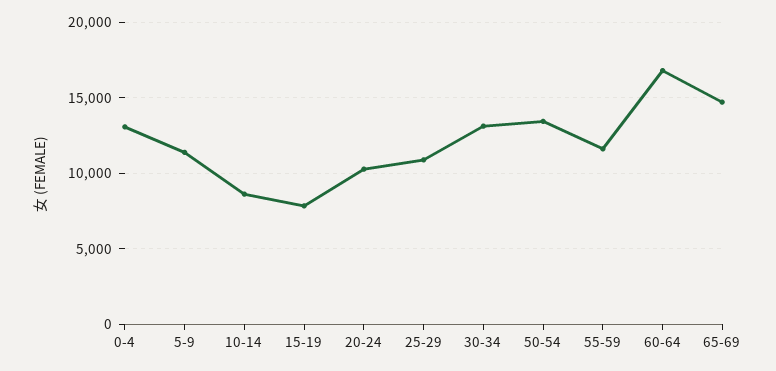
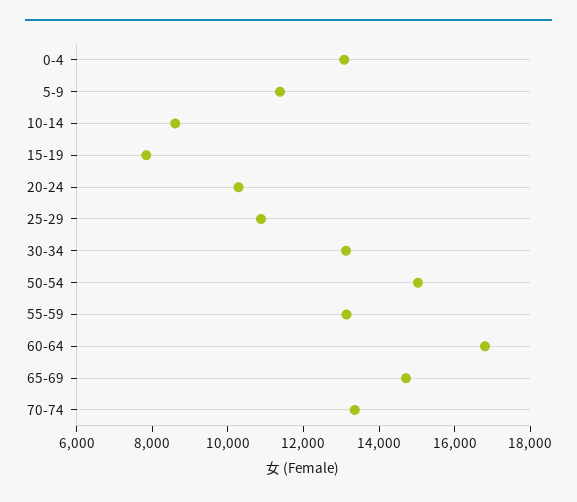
50-54: 13500 -> 15000
55-59: 11500 -> 13000
70-74: none -> 13500

